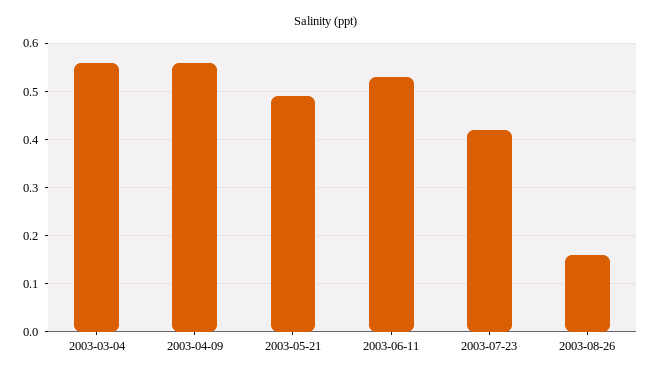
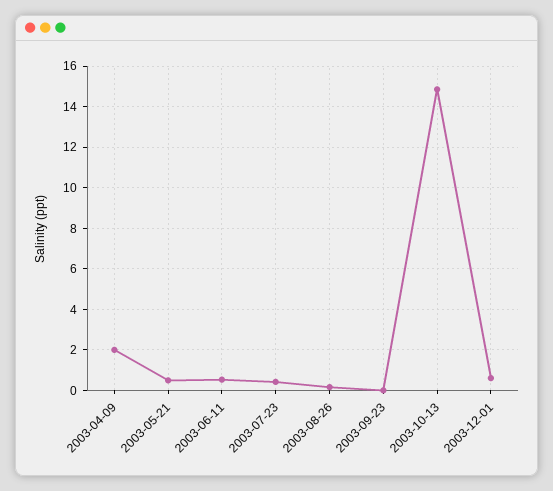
2003-03-04: 0.55 -> none
2003-04-09: 0.55 -> 2
2003-09-23: none -> 0
2003-10-13: none -> 15
2003-12-01: none -> 0.5

